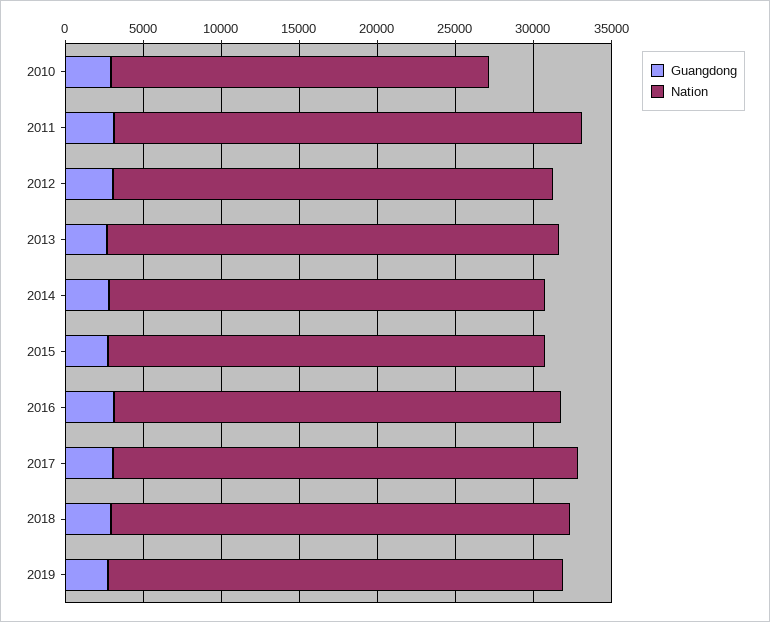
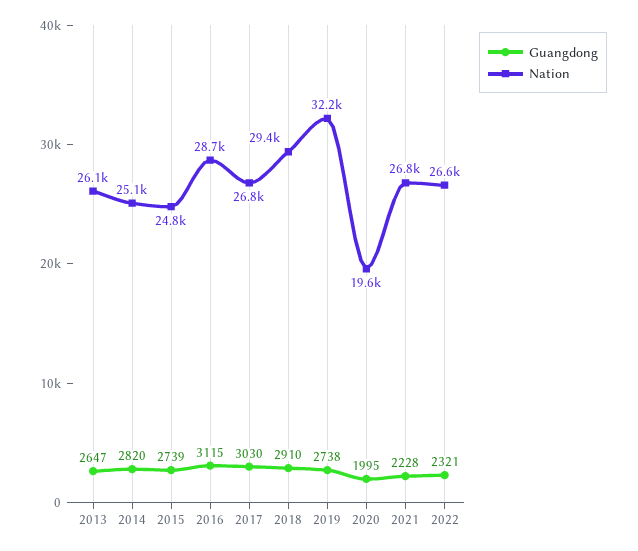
Guangdong, 2010: 3000 -> none
Nation, 2010: 24000 -> none
Guangdong, 2011: 3000 -> none
Nation, 2011: 30000 -> none
Guangdong, 2012: 3000 -> none
Nation, 2012: 28000 -> none
Nation, 2013: 29000 -> 26100
Nation, 2014: 28000 -> 25100
Nation, 2015: 28000 -> 24800
Nation, 2017: 30000 -> 26800
Nation, 2019: 29000 -> 32200
Guangdong, 2020: none -> 1995
Nation, 2020: none -> 19600
Guangdong, 2021: none -> 2228
Nation, 2021: none -> 26800
Guangdong, 2022: none -> 2321
Nation, 2022: none -> 26600

